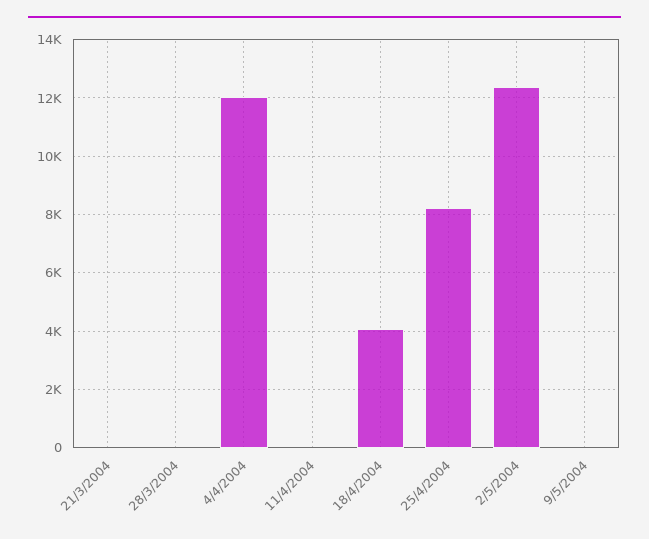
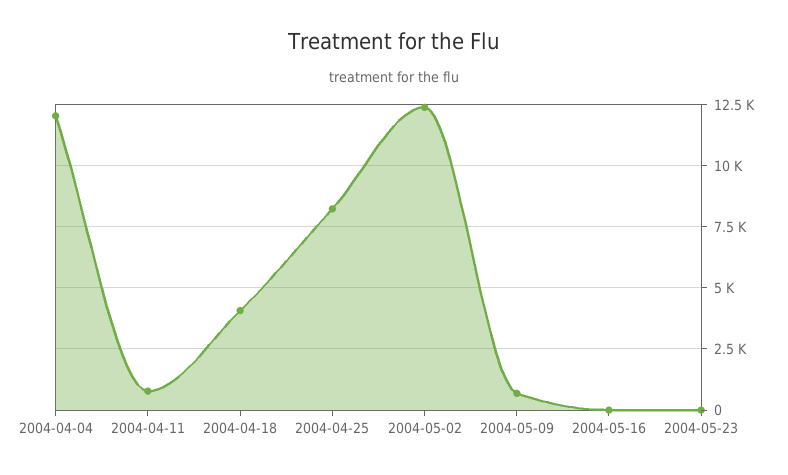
21/3/2004: 0 -> none
28/3/2004: 0 -> none
11/4/2004: 0 -> 750
9/5/2004: 0 -> 750
2004-05-16: none -> 0
2004-05-23: none -> 0

